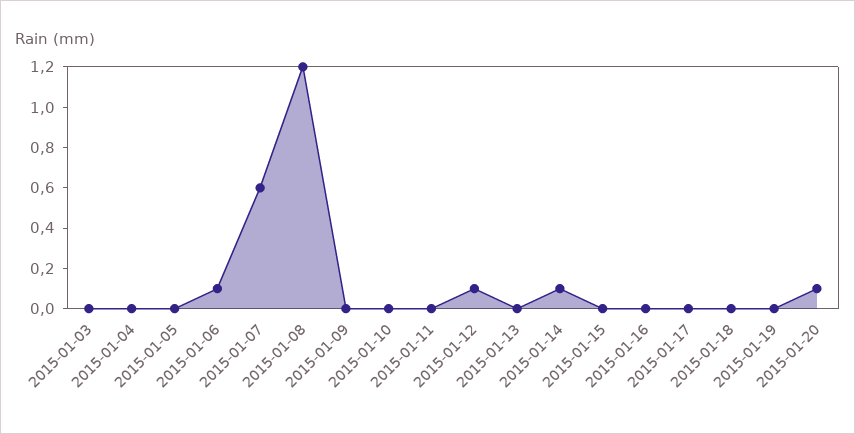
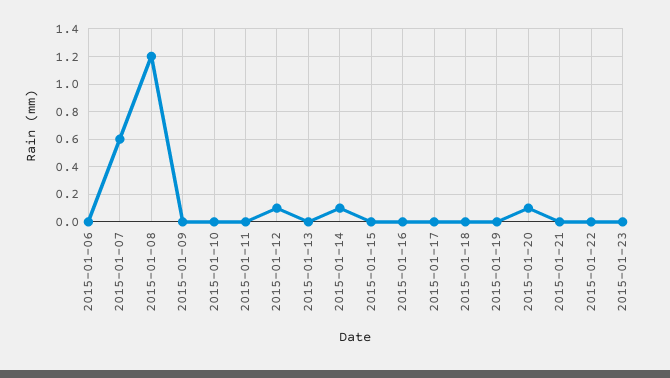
2015-01-03: 0 -> none
2015-01-04: 0 -> none
2015-01-05: 0 -> none
2015-01-06: 0.1 -> 0
2015-01-21: none -> 0
2015-01-22: none -> 0
2015-01-23: none -> 0

